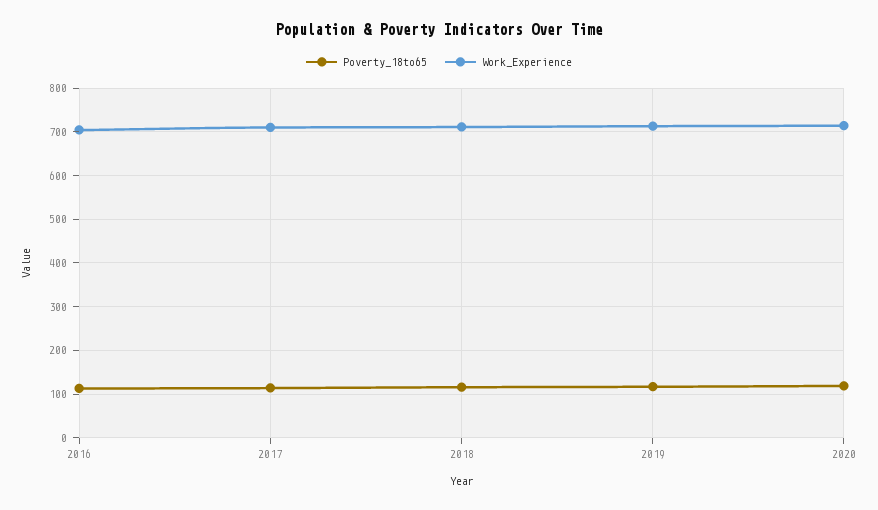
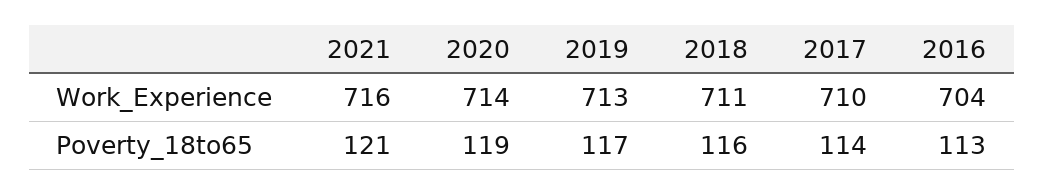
Work_Experience, 2021: none -> 716
Poverty_18to65, 2021: none -> 121

